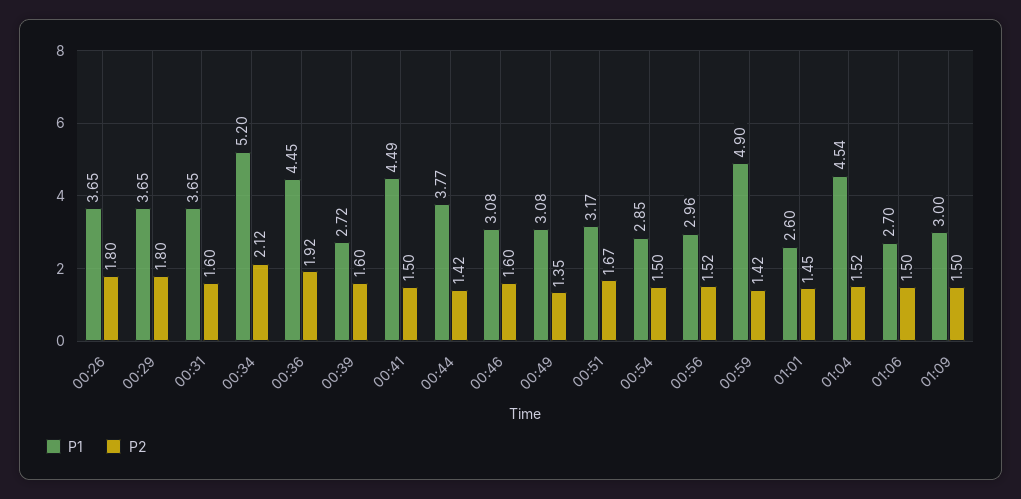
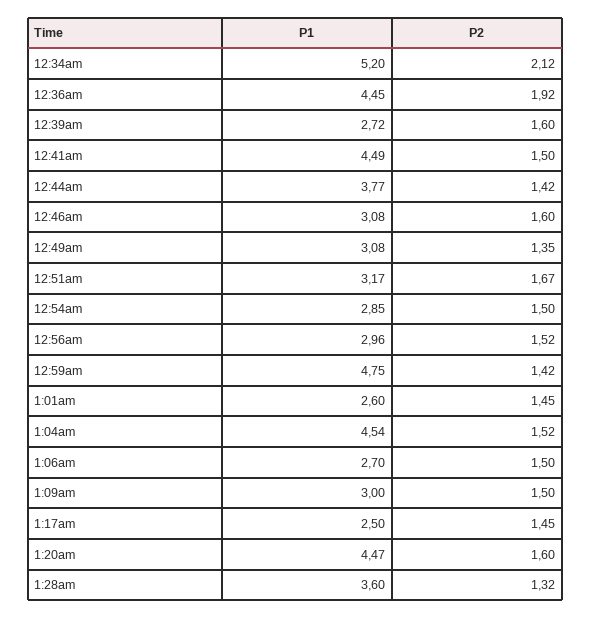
P1, 00:26: 3.65 -> none
P2, 00:26: 1.8 -> none
P1, 00:29: 3.65 -> none
P2, 00:29: 1.8 -> none
P1, 00:31: 3.65 -> none
P2, 00:31: 1.6 -> none
P1, 00:59: 4.9 -> 4.75
P1, 1:17am: none -> 2.5
P2, 1:17am: none -> 1.45
P1, 1:20am: none -> 4.47
P2, 1:20am: none -> 1.6
P1, 1:28am: none -> 3.6
P2, 1:28am: none -> 1.32

